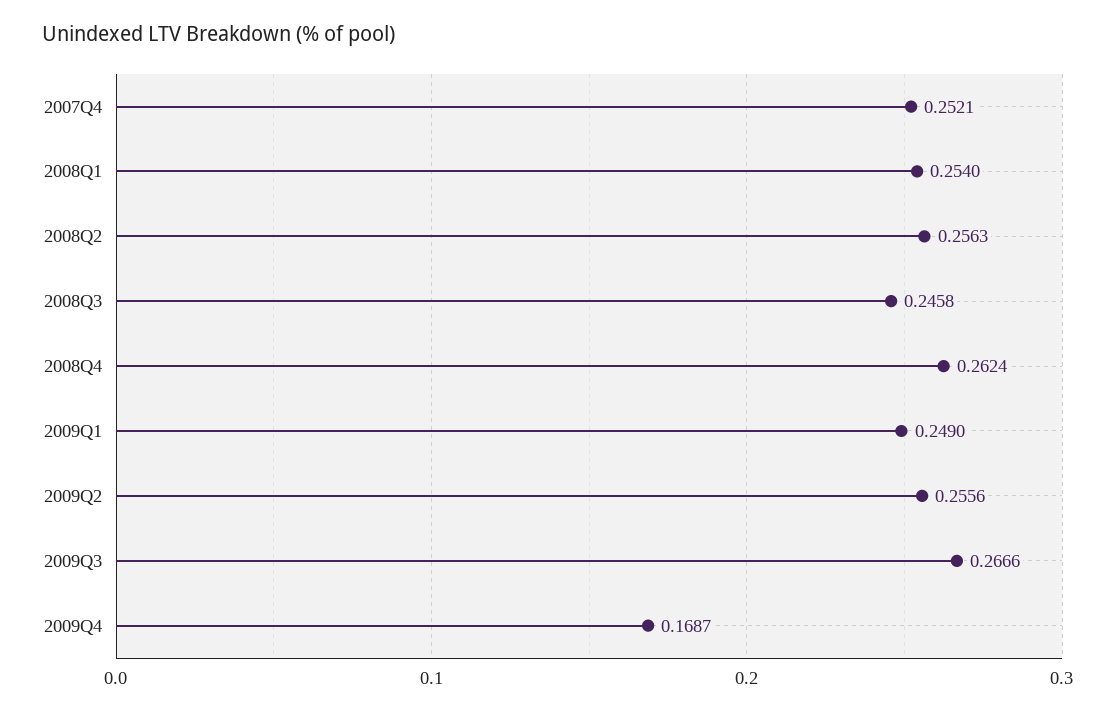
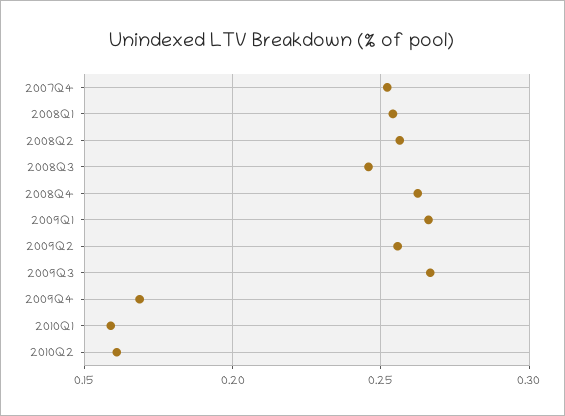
2009Q1: 0.249 -> 0.265
2010Q1: none -> 0.16
2010Q2: none -> 0.16

